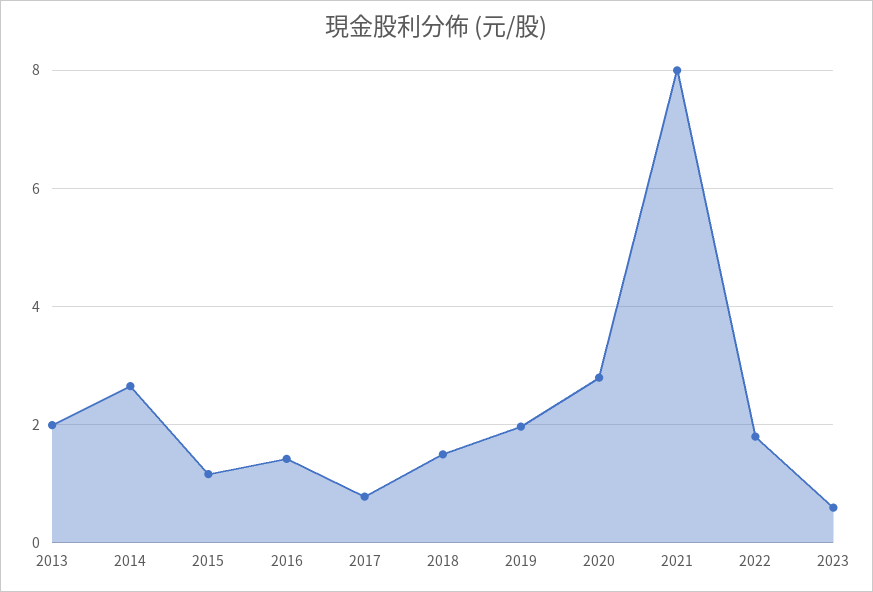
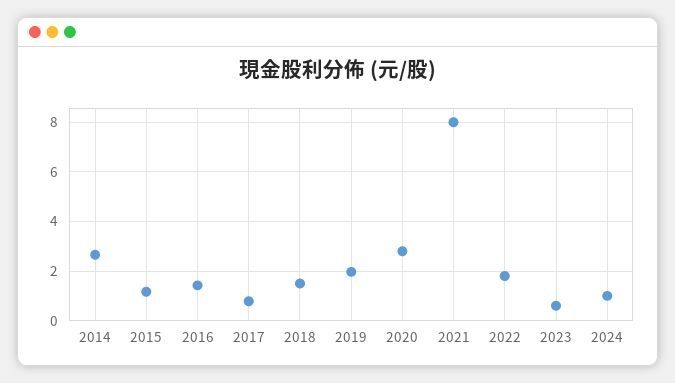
2013: 2 -> none
2024: none -> 1

